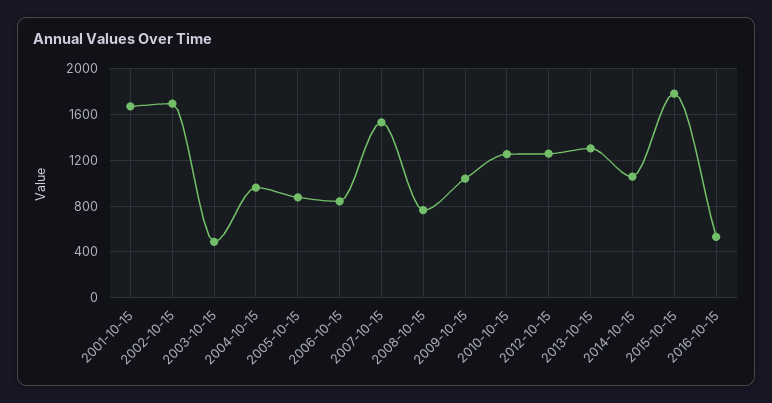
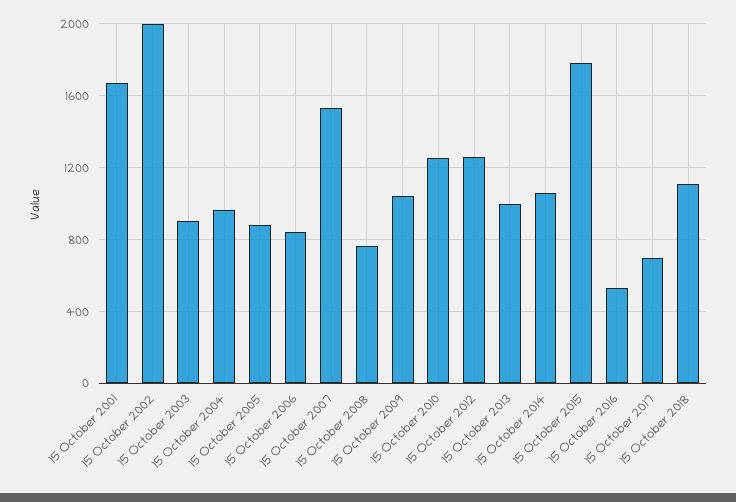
2002-10-15: 1700 -> 2000
2003-10-15: 500 -> 900
2013-10-15: 1300 -> 1000
15 October 2017: none -> 700
15 October 2018: none -> 1100

